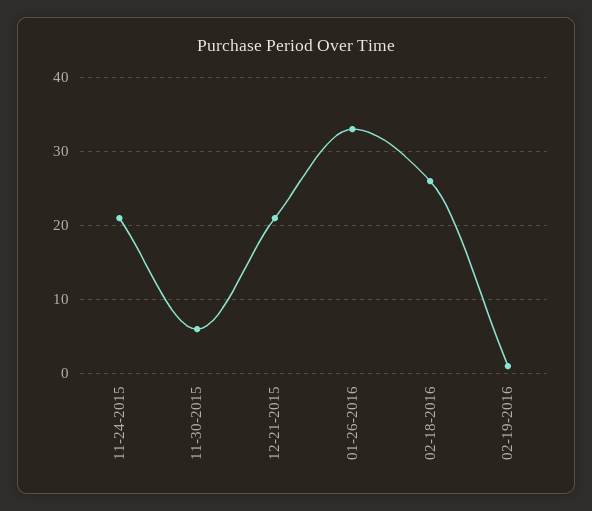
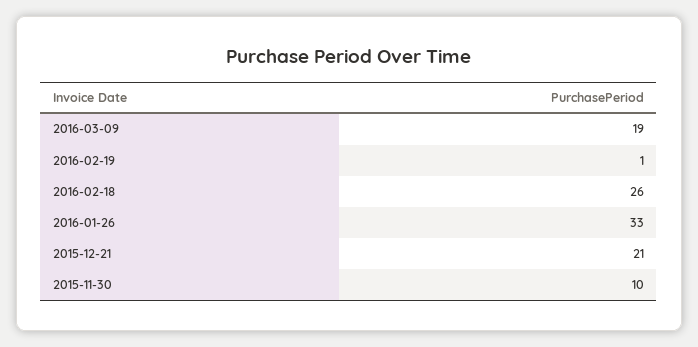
11-24-2015: 21 -> none
11-30-2015: 6 -> 10
2016-03-09: none -> 19

